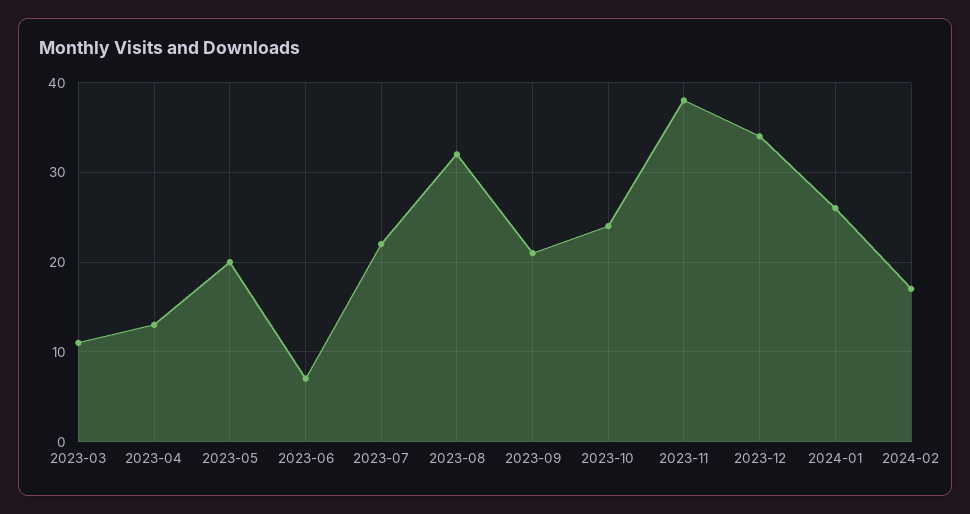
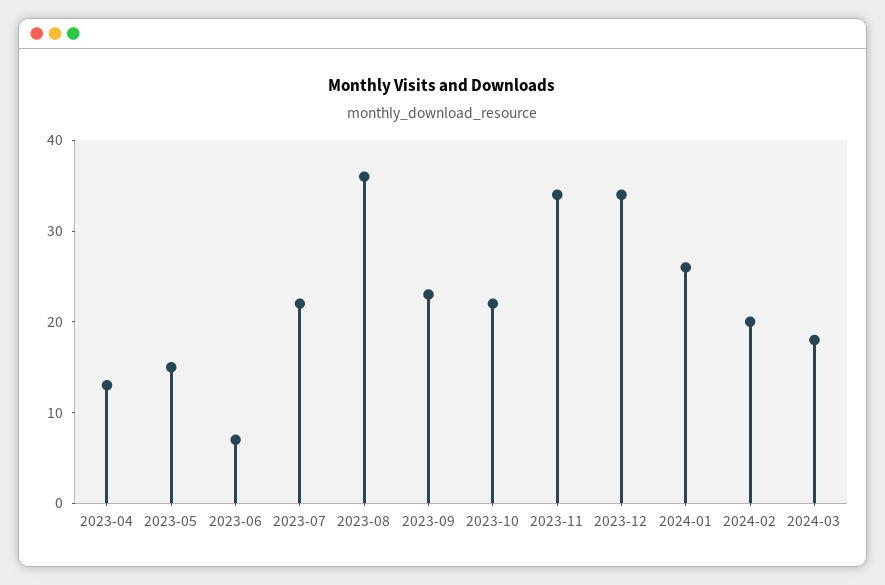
2023-03: 11 -> none
2023-05: 20 -> 15
2023-08: 32 -> 36
2023-09: 21 -> 23
2023-10: 24 -> 22
2023-11: 38 -> 34
2024-02: 17 -> 20
2024-03: none -> 18

